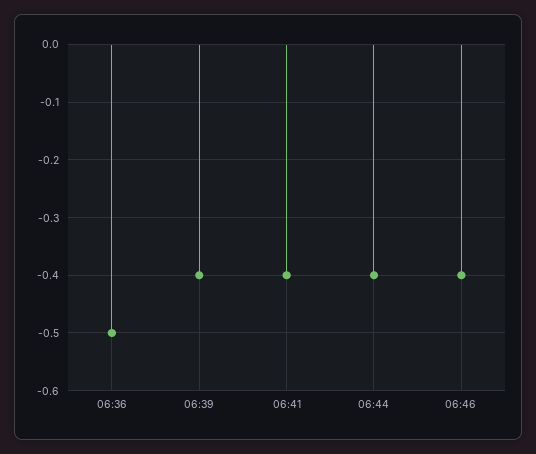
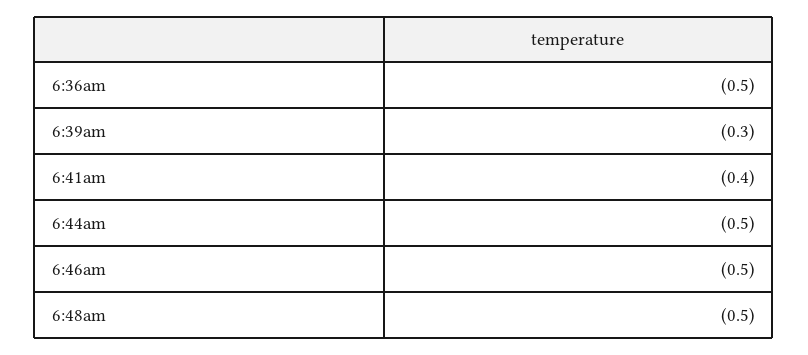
06:39: -0.4 -> -0.3
06:44: -0.4 -> -0.5
06:46: -0.4 -> -0.5
6:48am: none -> -0.5

